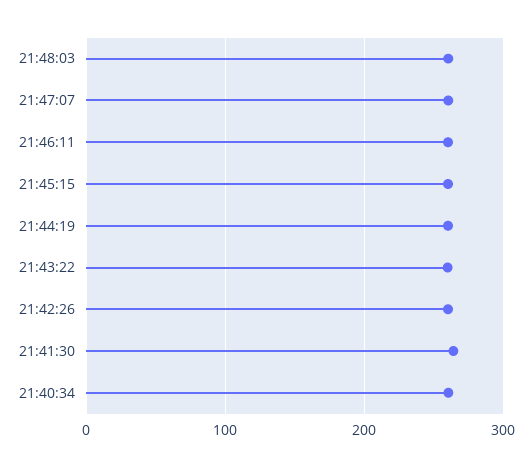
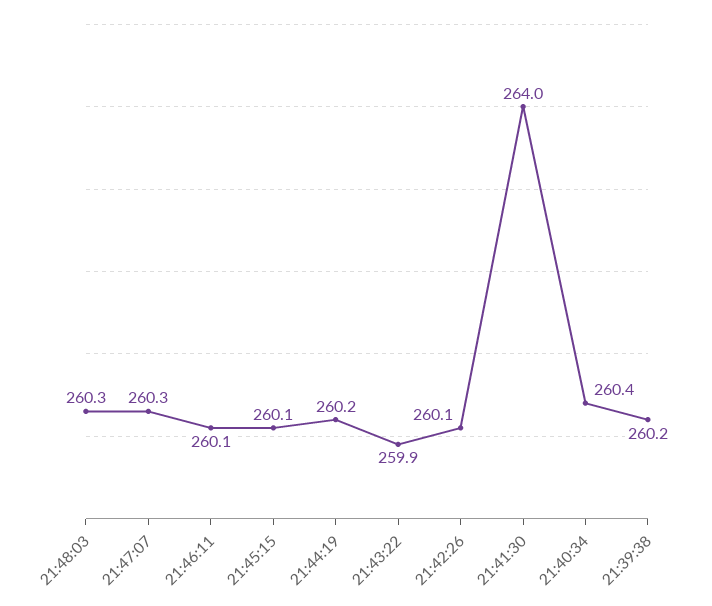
21:39:38: none -> 260.2

